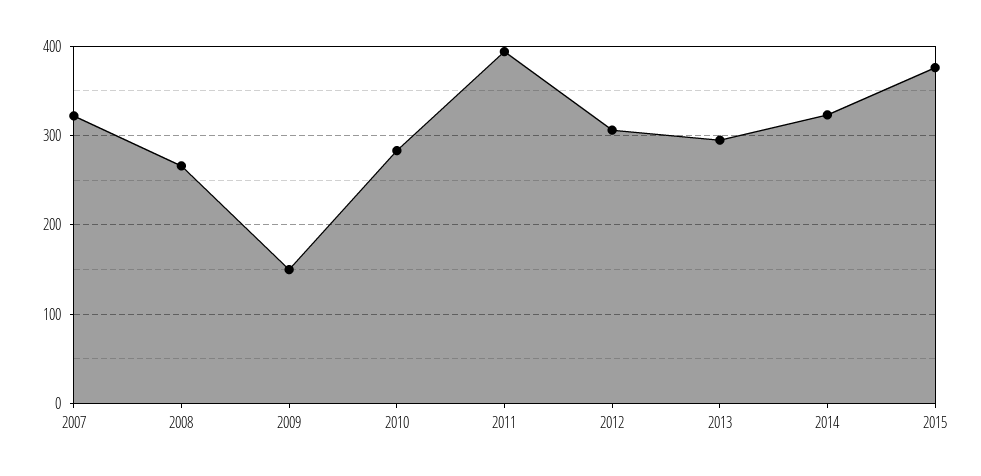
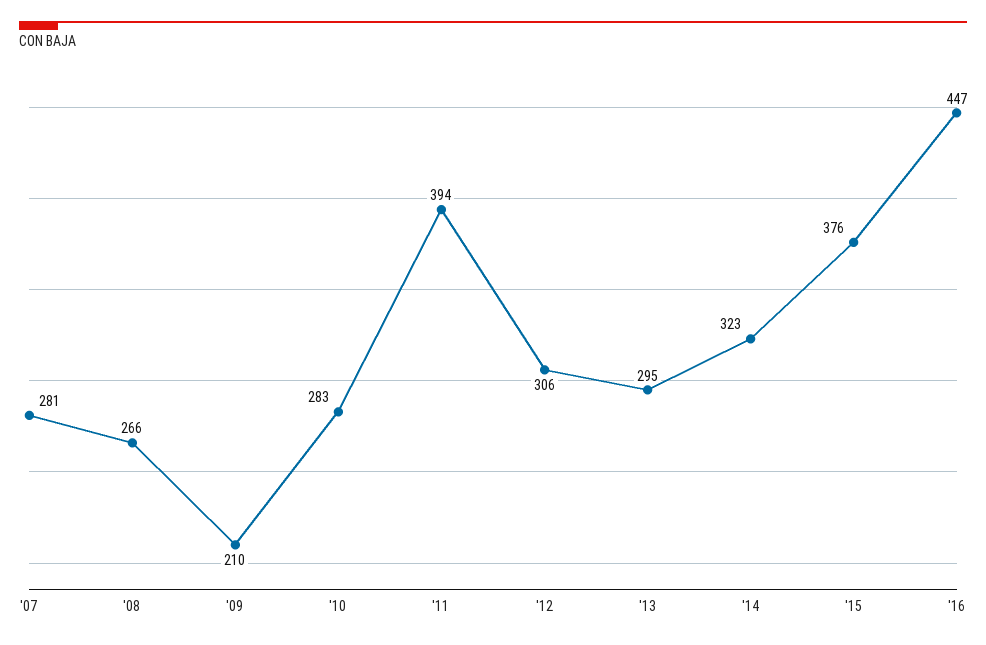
2007: 320 -> 281
2009: 150 -> 210
'16: none -> 447

